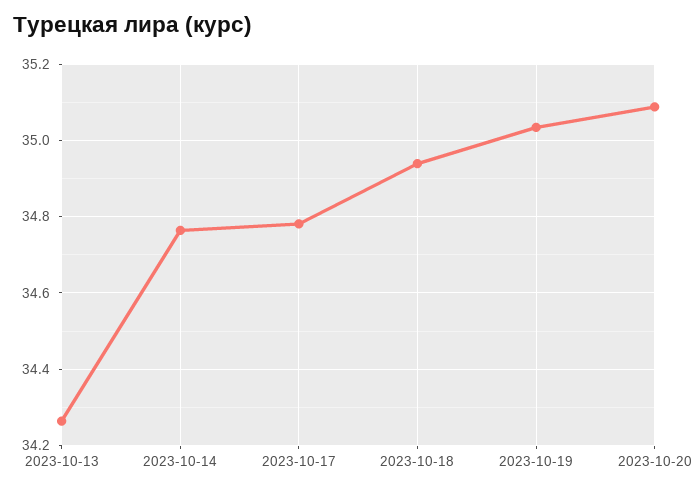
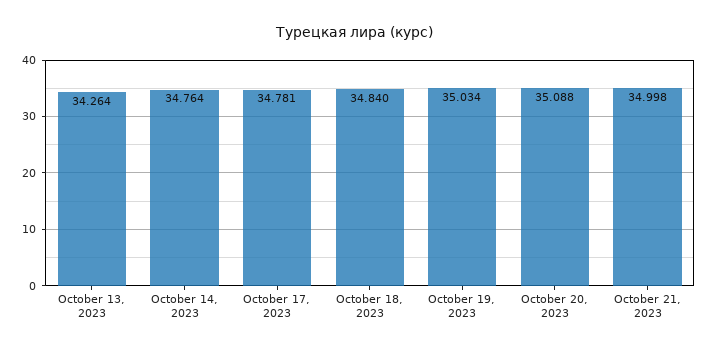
2023-10-18: 34.94 -> 34.84
October 21, 2023: none -> 34.998

